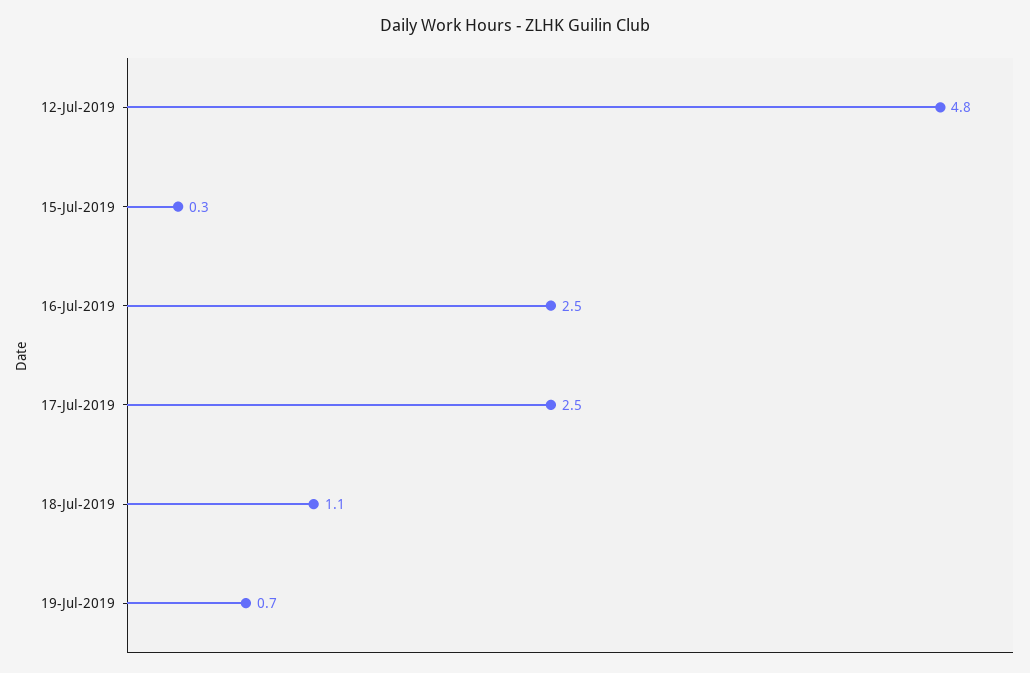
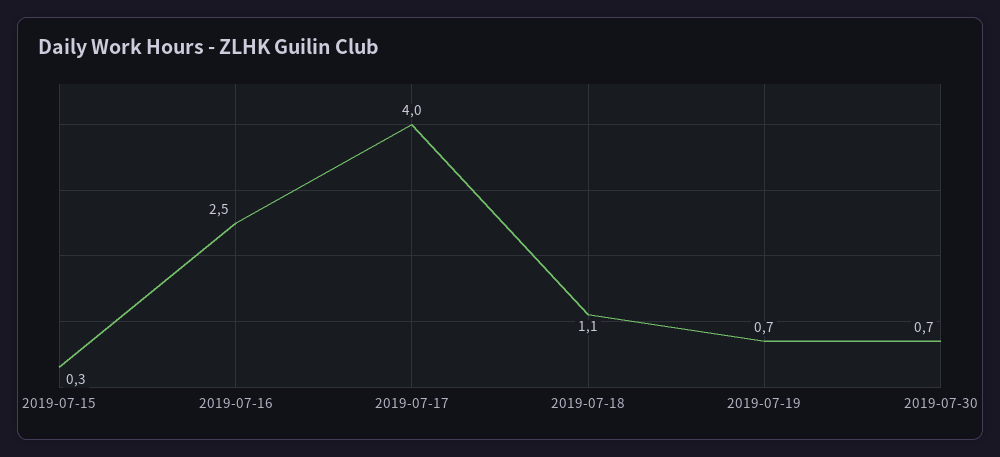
12-Jul-2019: 4.8 -> none
17-Jul-2019: 2.5 -> 4
2019-07-30: none -> 0.7

